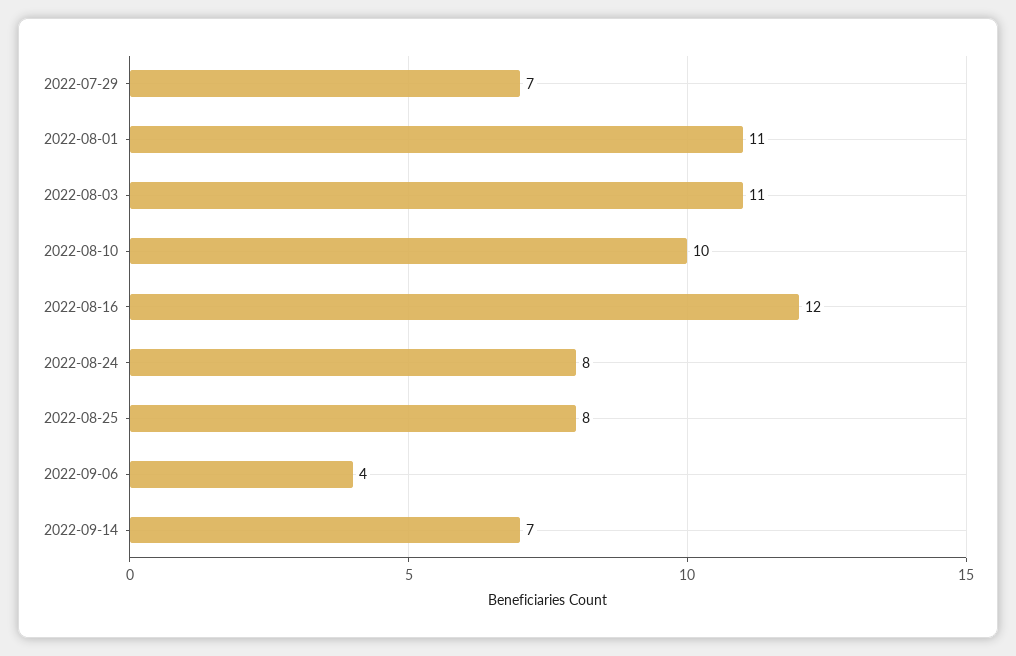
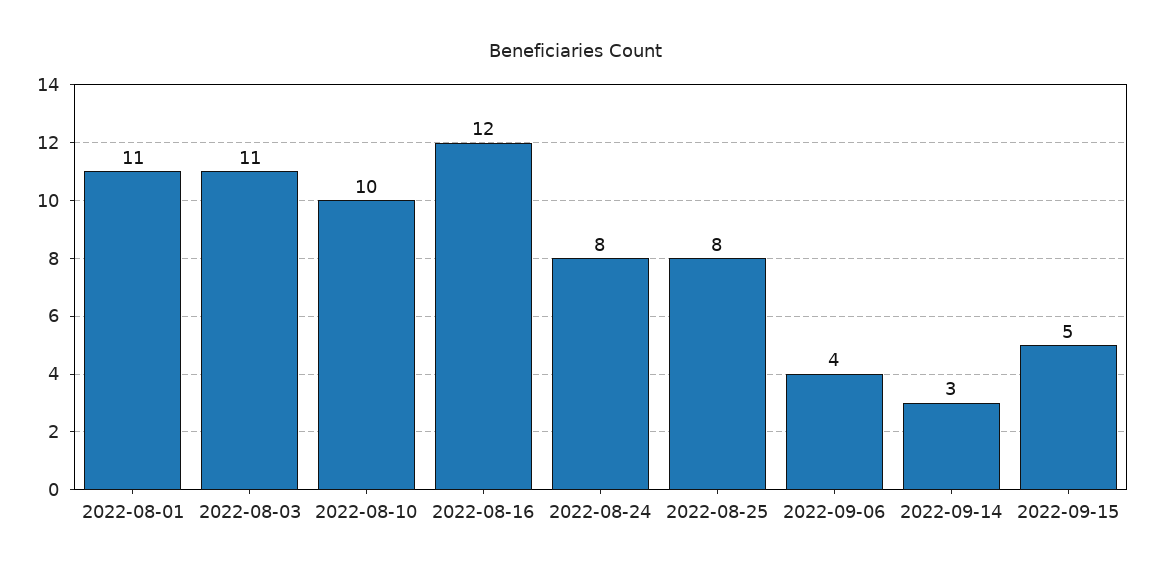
2022-07-29: 7 -> none
2022-09-14: 7 -> 3
2022-09-15: none -> 5

